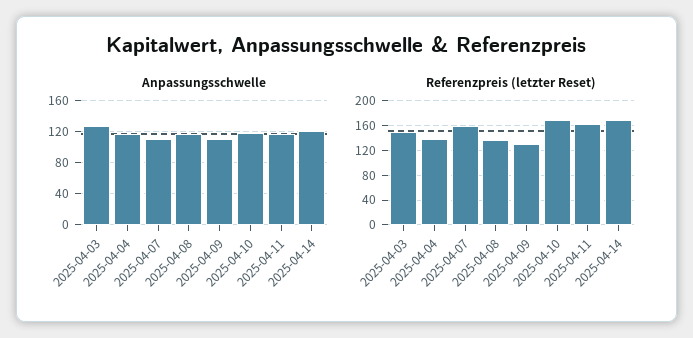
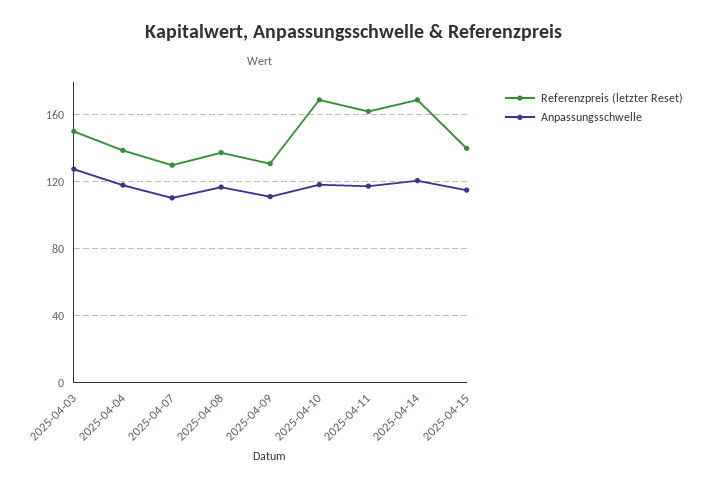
Referenzpreis (letzter Reset), 2025-04-07: 160 -> 130
Referenzpreis (letzter Reset), 2025-04-15: none -> 140
Anpassungsschwelle, 2025-04-15: none -> 115

